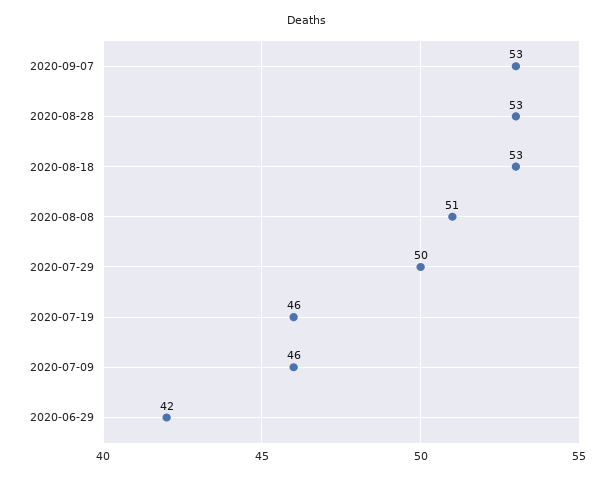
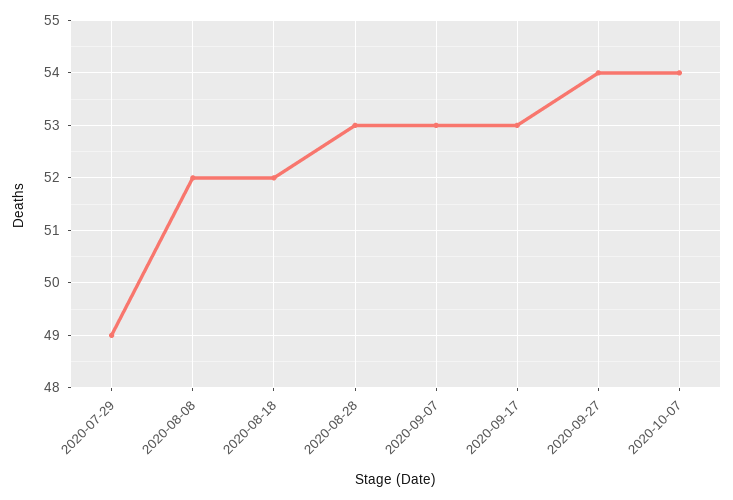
2020-08-18: 53 -> 52
2020-08-08: 51 -> 52
2020-07-29: 50 -> 49
2020-07-19: 46 -> none
2020-07-09: 46 -> none
2020-06-29: 42 -> none
2020-09-17: none -> 53
2020-09-27: none -> 54
2020-10-07: none -> 54

